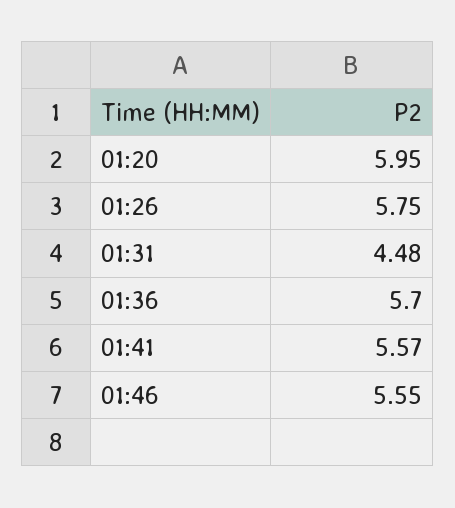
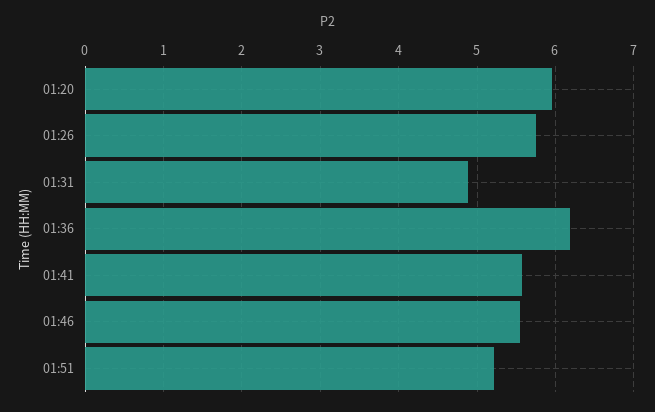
01:31: 4.48 -> 4.9
01:36: 5.7 -> 6.2
01:51: none -> 5.2

